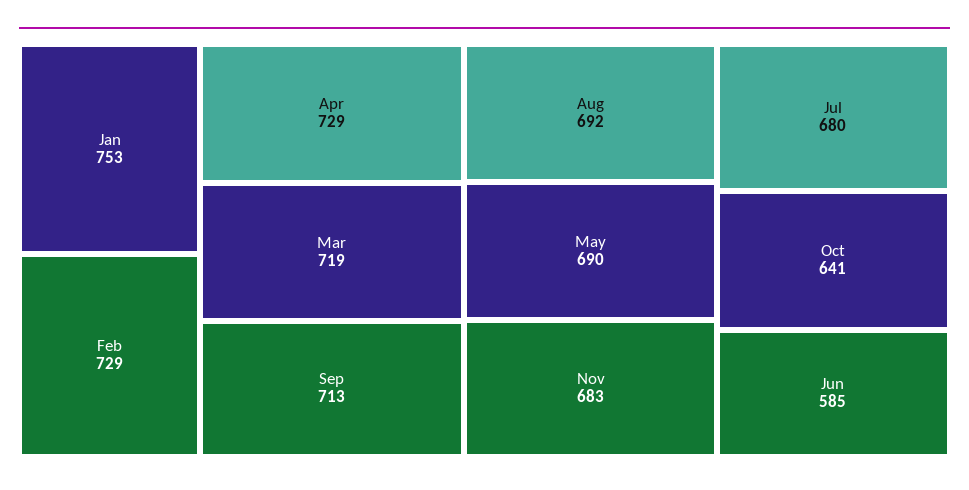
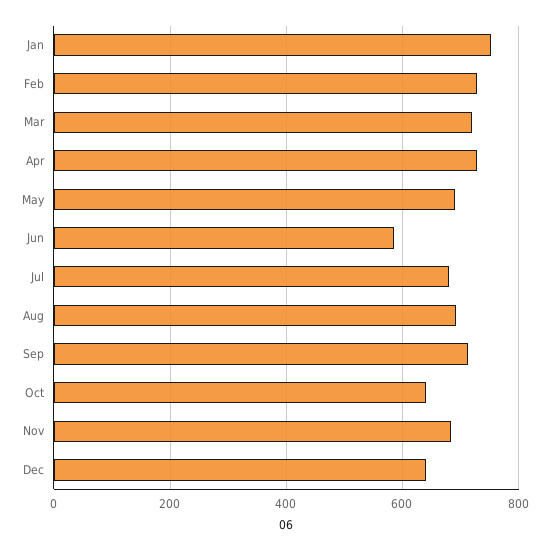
Dec: none -> 640

